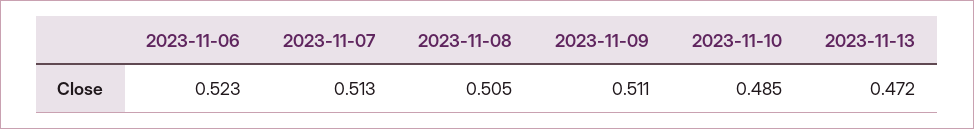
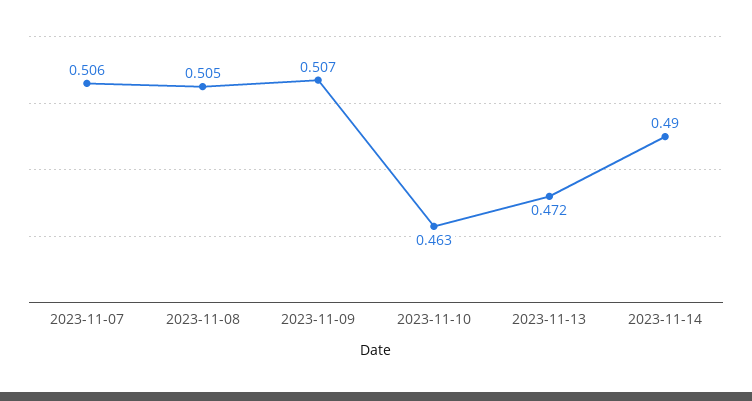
2023-11-06: 0.523 -> none
2023-11-07: 0.513 -> 0.506
2023-11-09: 0.511 -> 0.507
2023-11-10: 0.485 -> 0.463
2023-11-14: none -> 0.49

